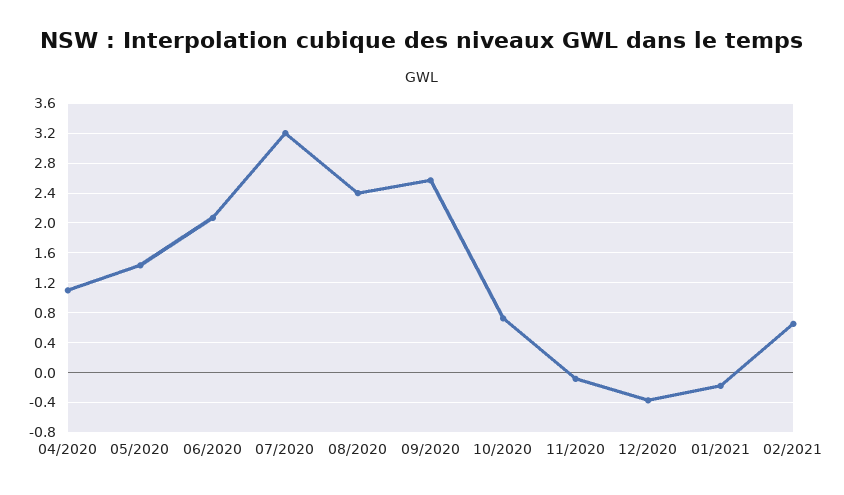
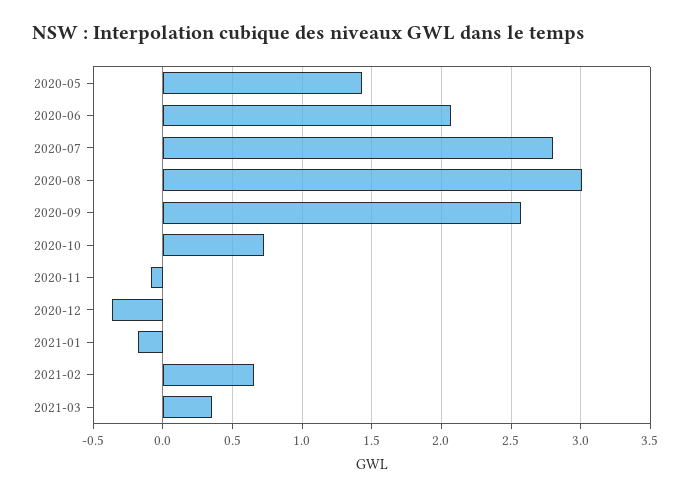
04/2020: 1.1 -> none
07/2020: 3.2 -> 2.8
08/2020: 2.4 -> 3
2021-03: none -> 0.35

